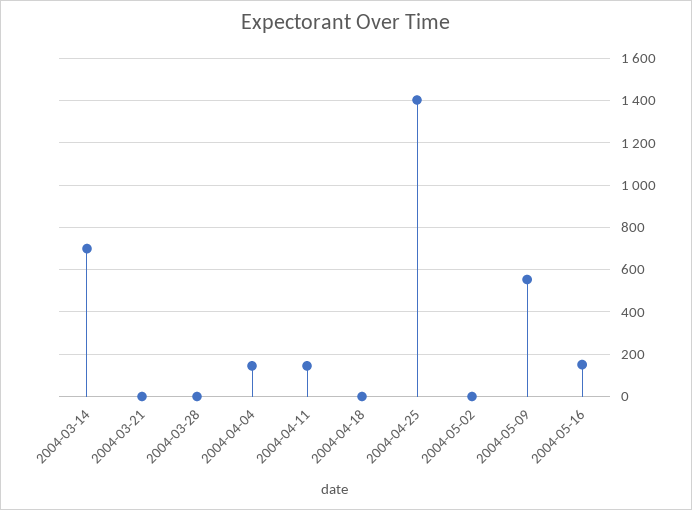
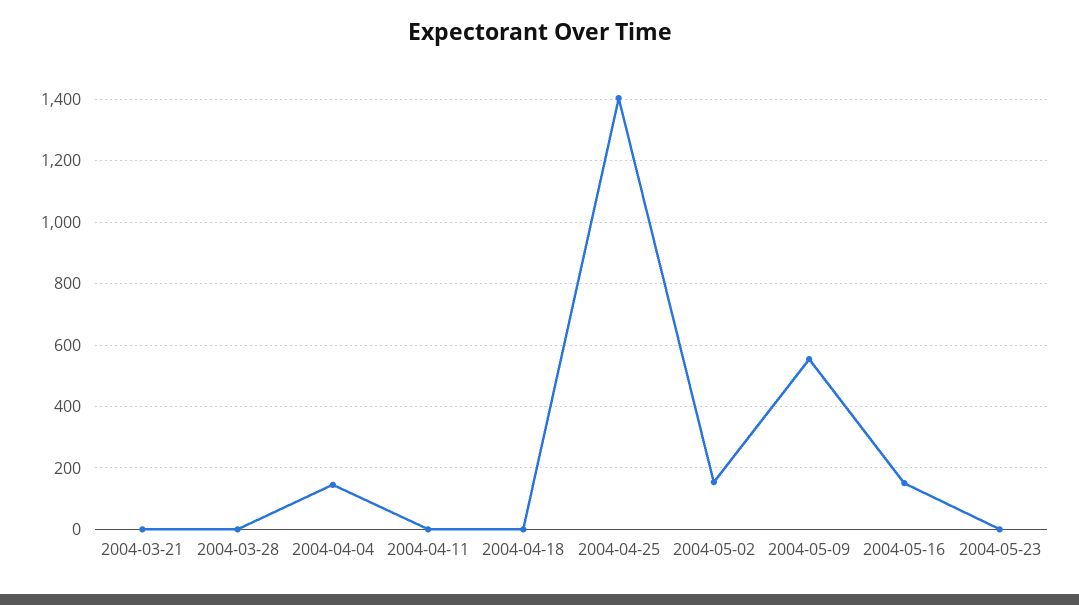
2004-03-14: 700 -> none
2004-04-11: 150 -> 0
2004-05-02: 0 -> 160
2004-05-23: none -> 0

